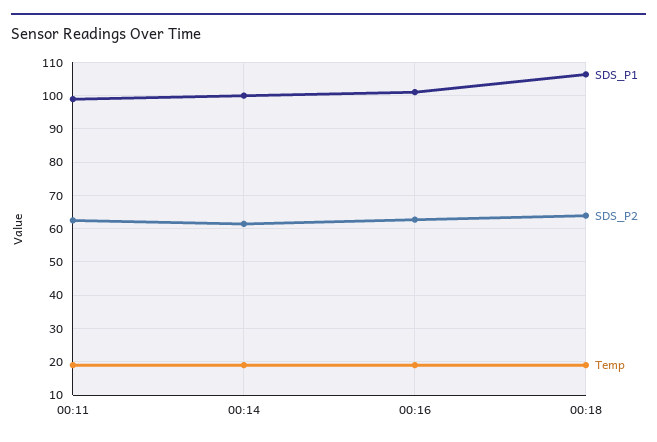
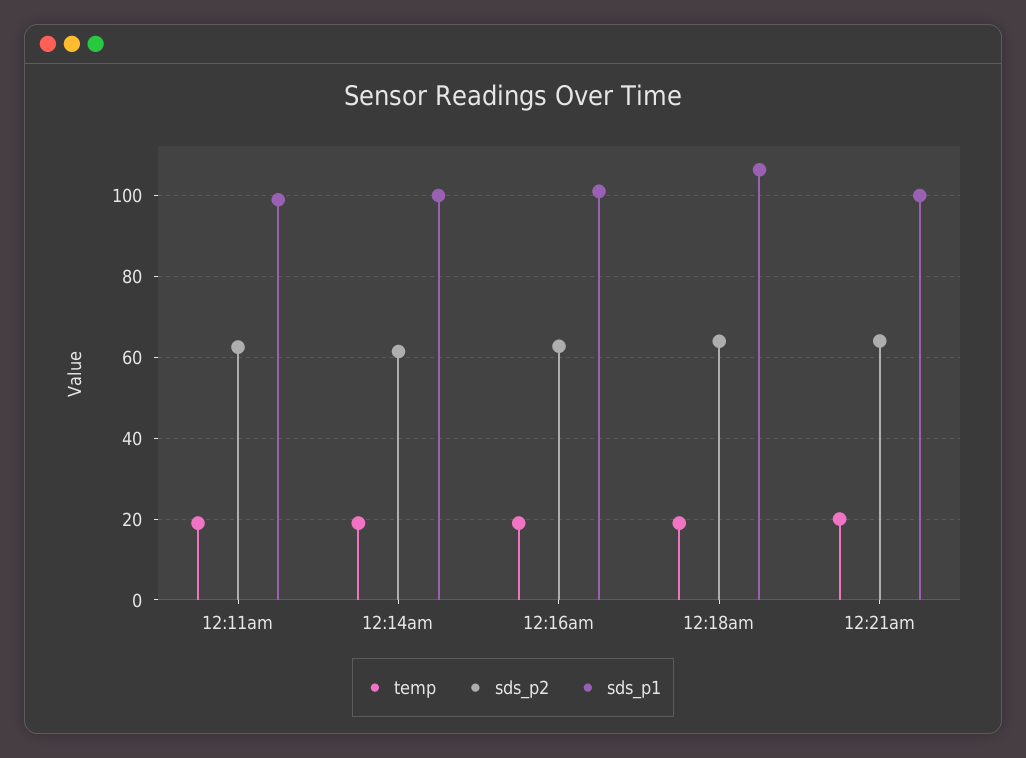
Temp, 12:21am: none -> 20
SDS_P2, 12:21am: none -> 64
SDS_P1, 12:21am: none -> 100

